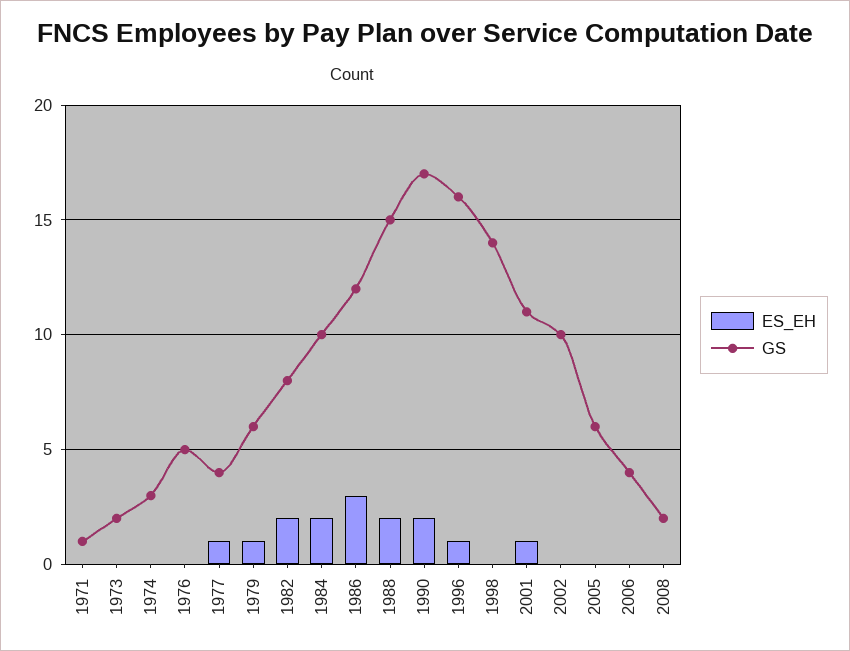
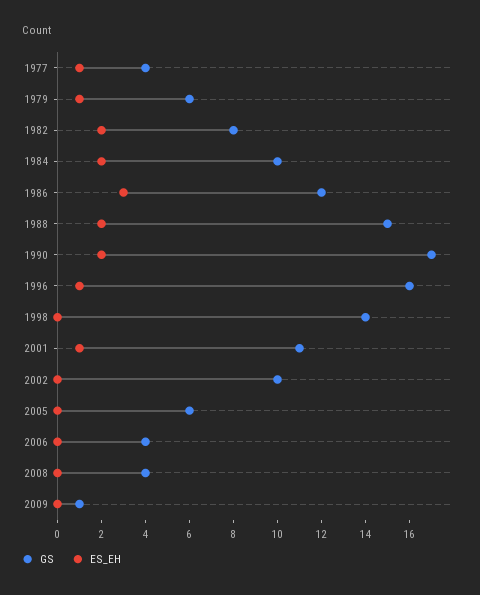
ES_EH, 1971: 0 -> none
GS, 1971: 1 -> none
ES_EH, 1973: 0 -> none
GS, 1973: 2 -> none
ES_EH, 1974: 0 -> none
GS, 1974: 3 -> none
ES_EH, 1976: 0 -> none
GS, 1976: 5 -> none
GS, 2008: 2 -> 4
GS, 2009: none -> 1
ES_EH, 2009: none -> 0

